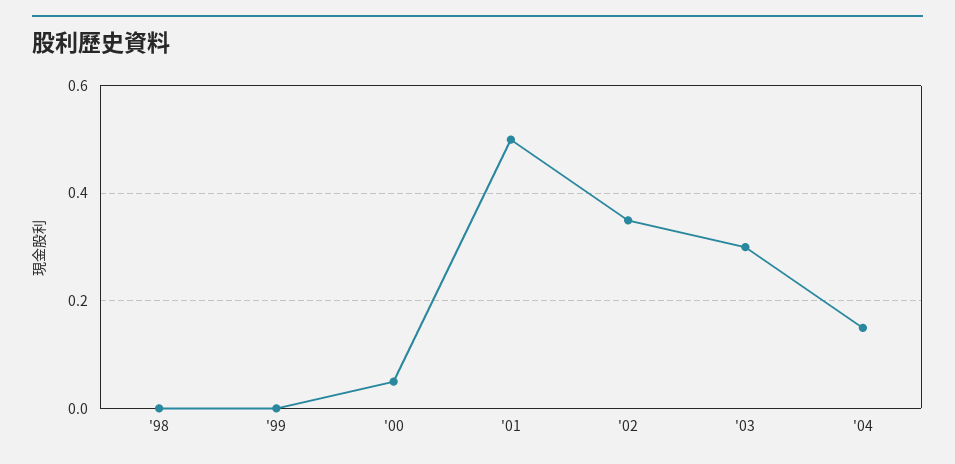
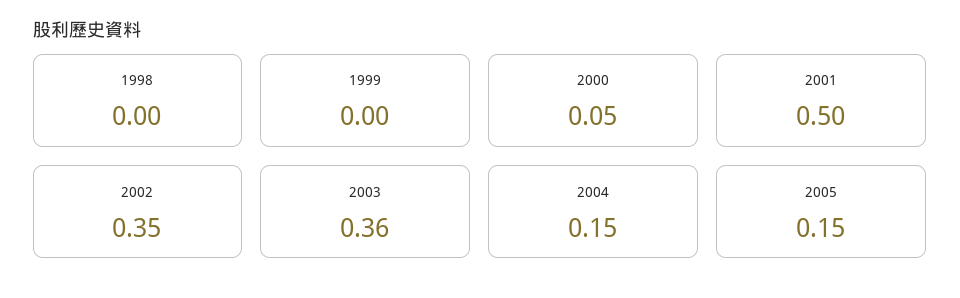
'03: 0.3 -> 0.36
2005: none -> 0.15

